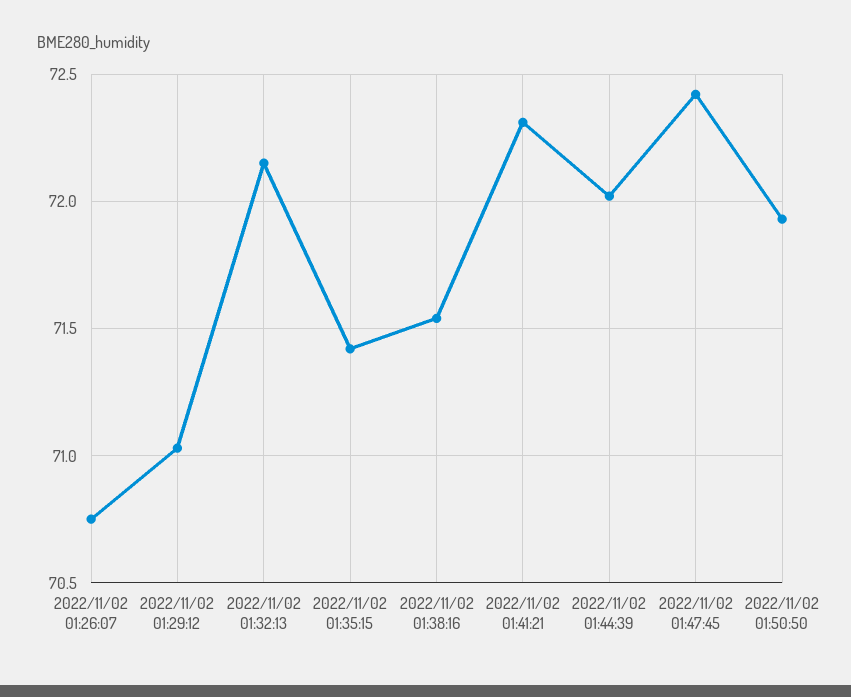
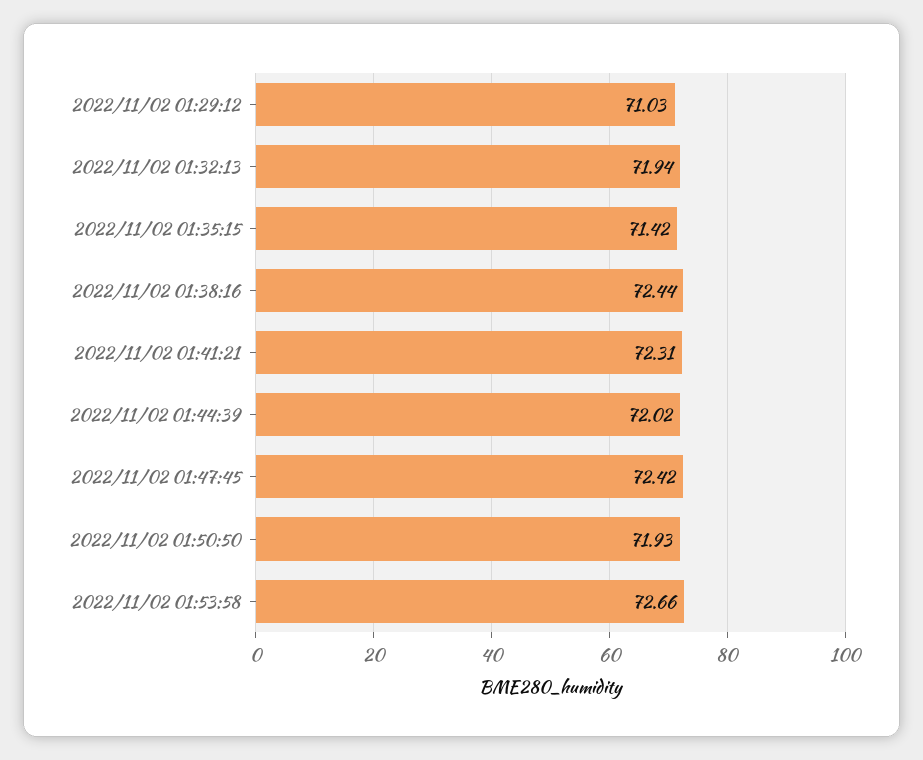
2022/11/02 01:26:07: 70.75 -> none
2022/11/02 01:32:13: 72.15 -> 71.94
2022/11/02 01:38:16: 71.55 -> 72.44
2022/11/02 01:53:58: none -> 72.66

